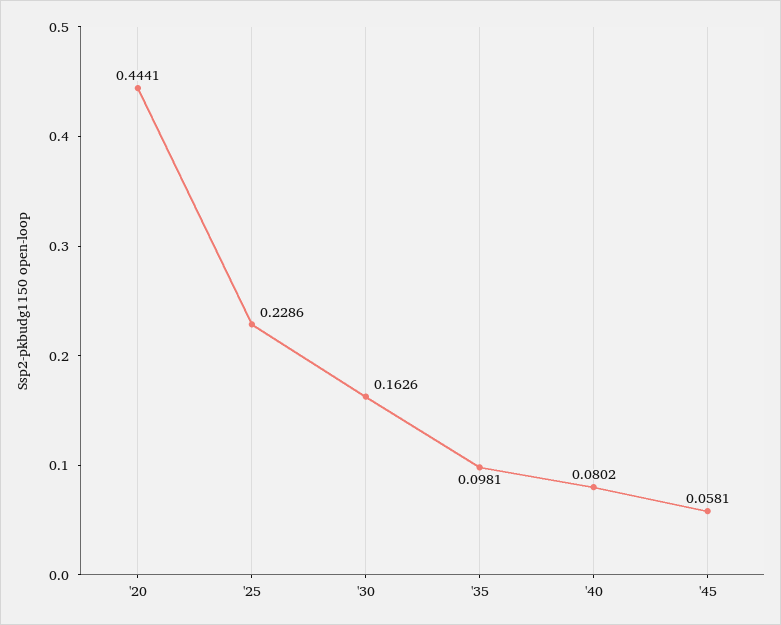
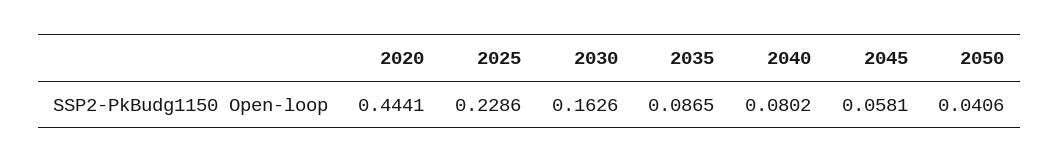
'35: 0.0981 -> 0.0865
2050: none -> 0.0406

